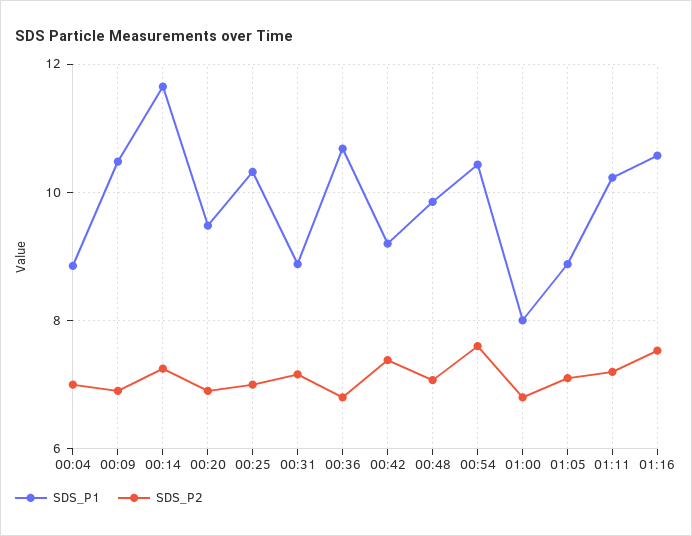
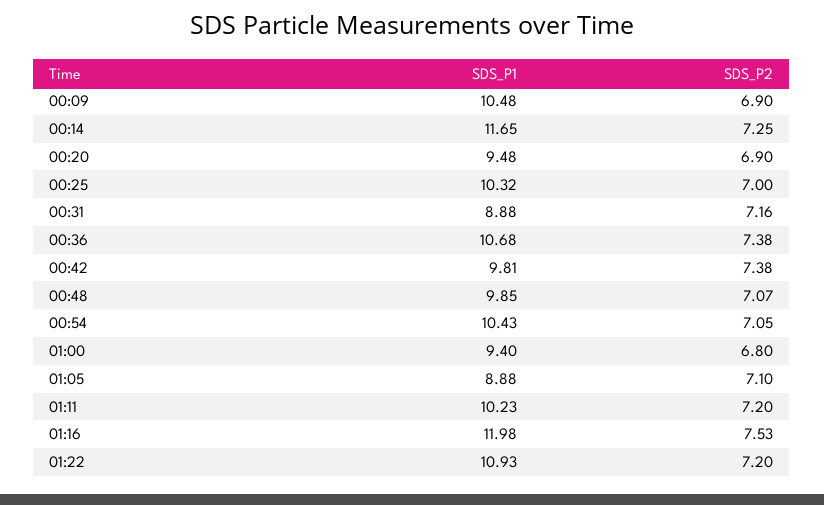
SDS_P1, 00:04: 8.8 -> none
SDS_P2, 00:04: 7 -> none
SDS_P2, 00:36: 6.8 -> 7.38
SDS_P1, 00:42: 9.2 -> 9.81
SDS_P2, 00:54: 7.6 -> 7.05
SDS_P1, 01:00: 8 -> 9.4
SDS_P1, 01:16: 10.6 -> 11.98
SDS_P1, 01:22: none -> 10.93
SDS_P2, 01:22: none -> 7.2

